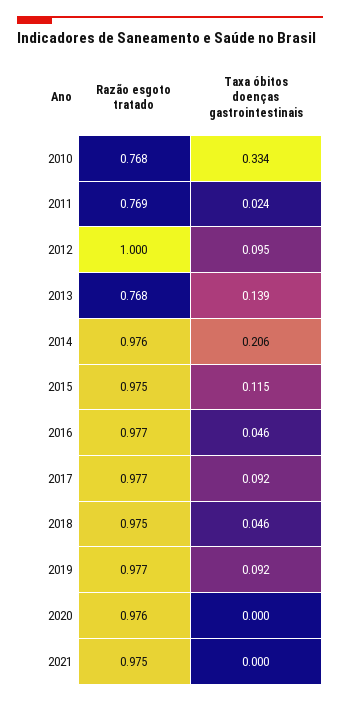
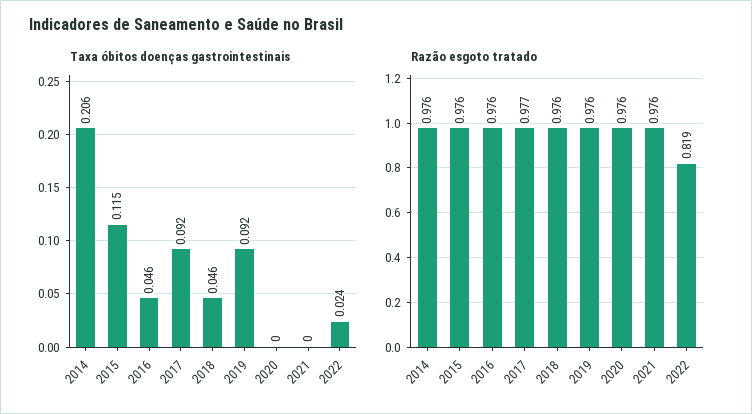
Razão esgoto tratado, 2010: 0.768 -> none
Taxa óbitos doenças gastrointestinais, 2010: 0.334 -> none
Razão esgoto tratado, 2011: 0.769 -> none
Taxa óbitos doenças gastrointestinais, 2011: 0.024 -> none
Razão esgoto tratado, 2012: 1 -> none
Taxa óbitos doenças gastrointestinais, 2012: 0.095 -> none
Razão esgoto tratado, 2013: 0.768 -> none
Taxa óbitos doenças gastrointestinais, 2013: 0.139 -> none
Razão esgoto tratado, 2015: 0.975 -> 0.976
Razão esgoto tratado, 2016: 0.977 -> 0.976
Razão esgoto tratado, 2018: 0.975 -> 0.976
Razão esgoto tratado, 2019: 0.977 -> 0.976
Razão esgoto tratado, 2021: 0.975 -> 0.976
Taxa óbitos doenças gastrointestinais, 2022: none -> 0.024
Razão esgoto tratado, 2022: none -> 0.819

